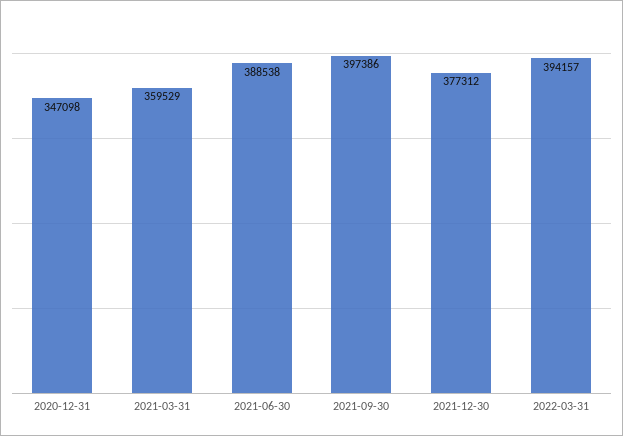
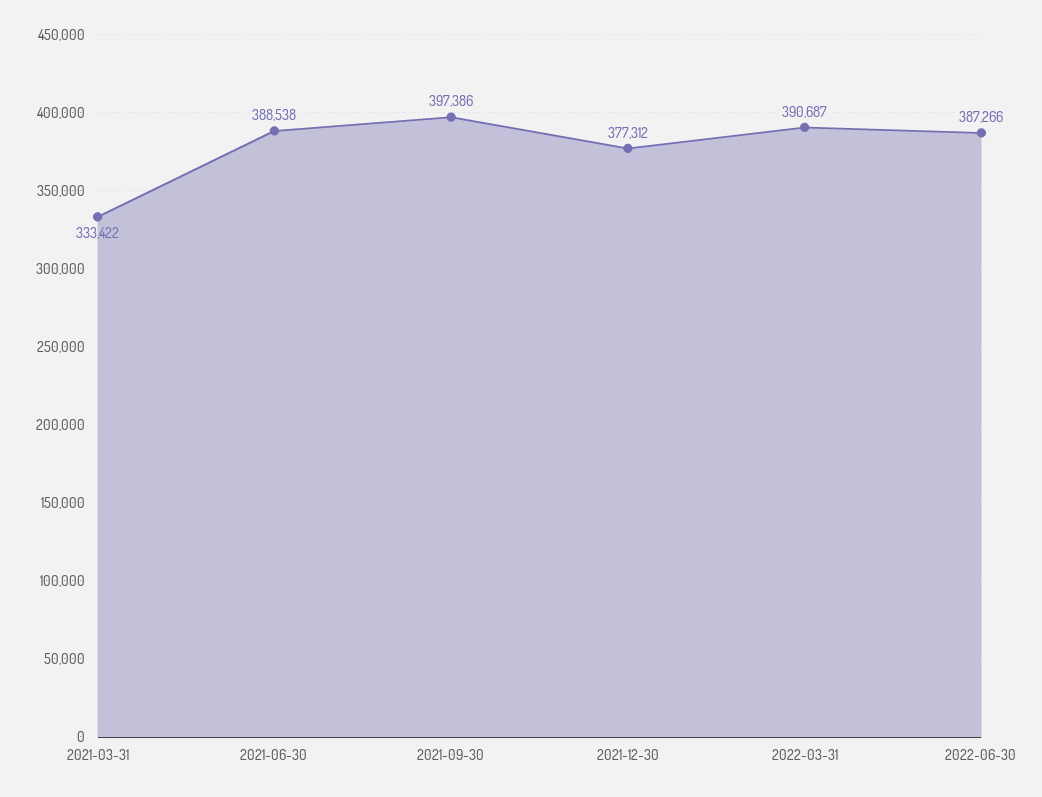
2020-12-31: 347098 -> none
2021-03-31: 359529 -> 333422
2022-03-31: 394157 -> 390687
2022-06-30: none -> 387266

